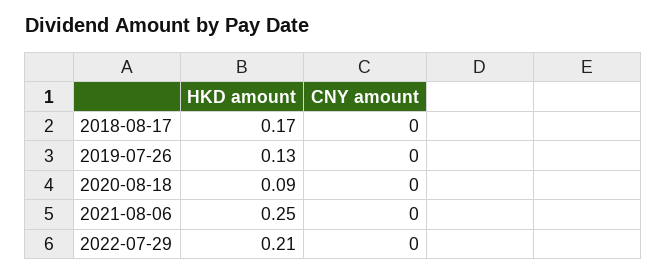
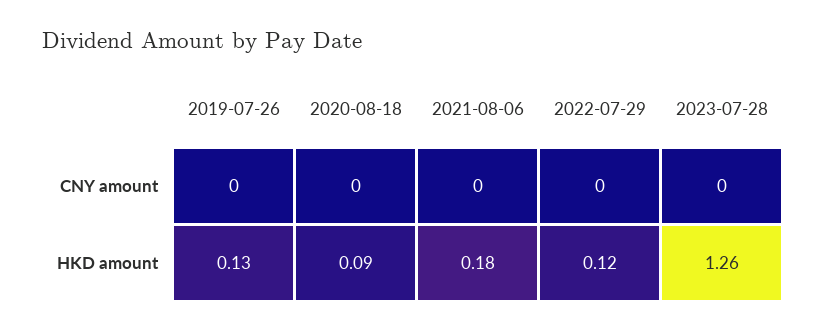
HKD amount, 2018-08-17: 0.17 -> none
CNY amount, 2018-08-17: 0 -> none
HKD amount, 2021-08-06: 0.25 -> 0.18
HKD amount, 2022-07-29: 0.21 -> 0.12
CNY amount, 2023-07-28: none -> 0
HKD amount, 2023-07-28: none -> 1.26

